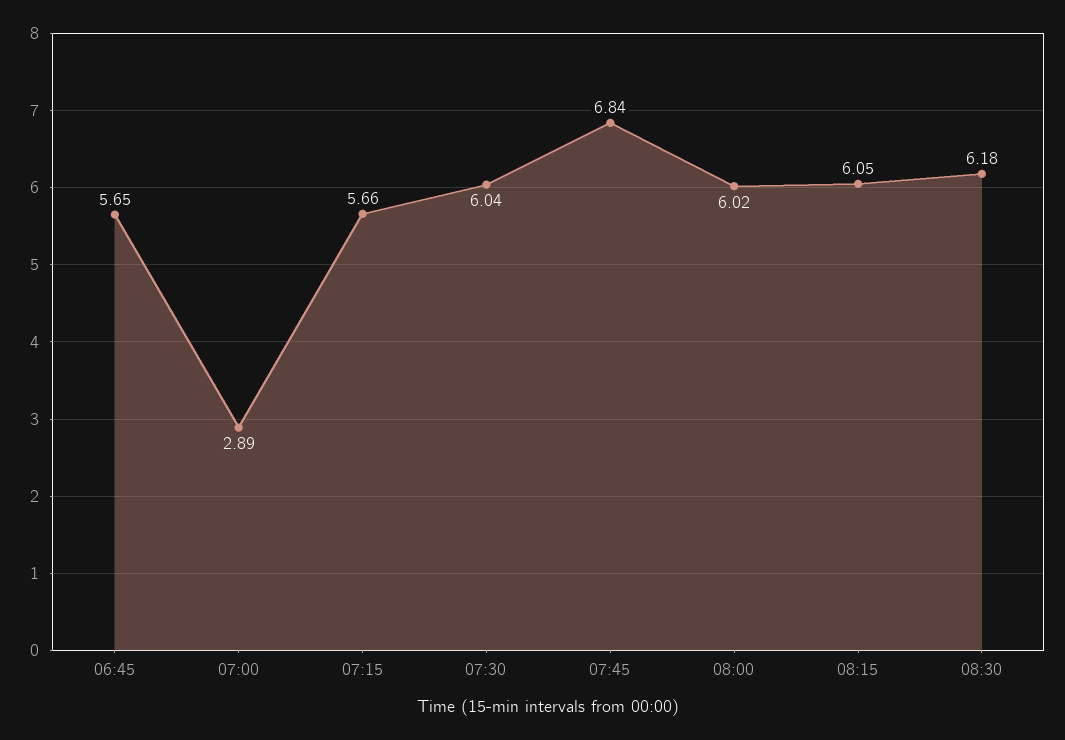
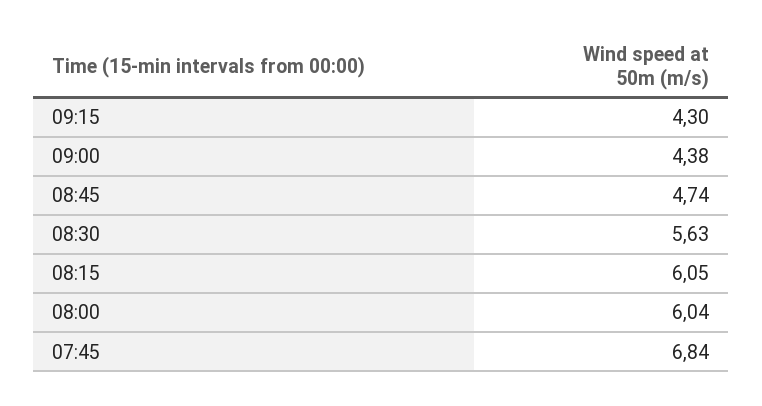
06:45: 5.65 -> none
07:00: 2.89 -> none
07:15: 5.66 -> none
07:30: 6.04 -> none
08:00: 6.02 -> 6.04
08:30: 6.18 -> 5.63
09:15: none -> 4.3
09:00: none -> 4.38
08:45: none -> 4.74

